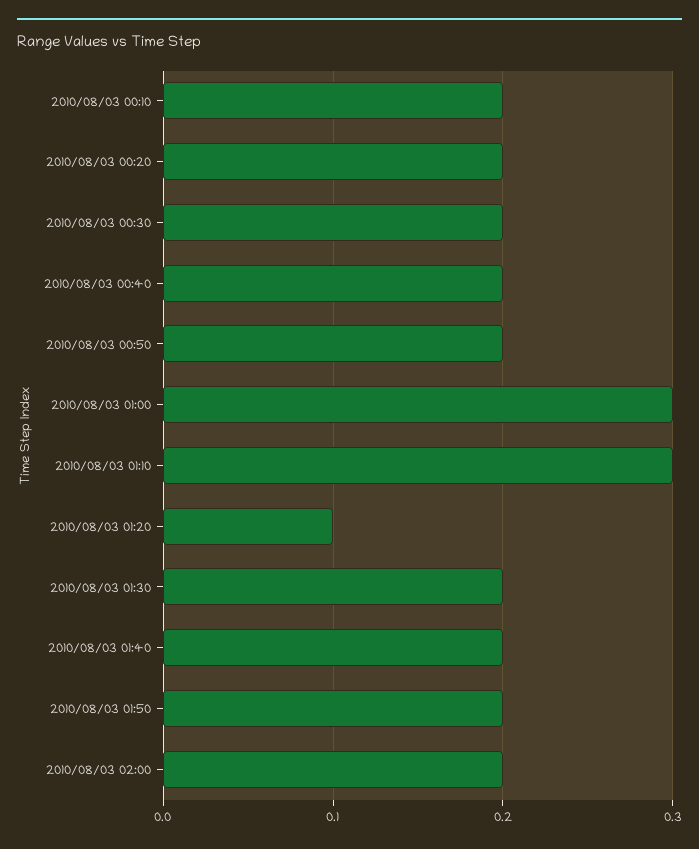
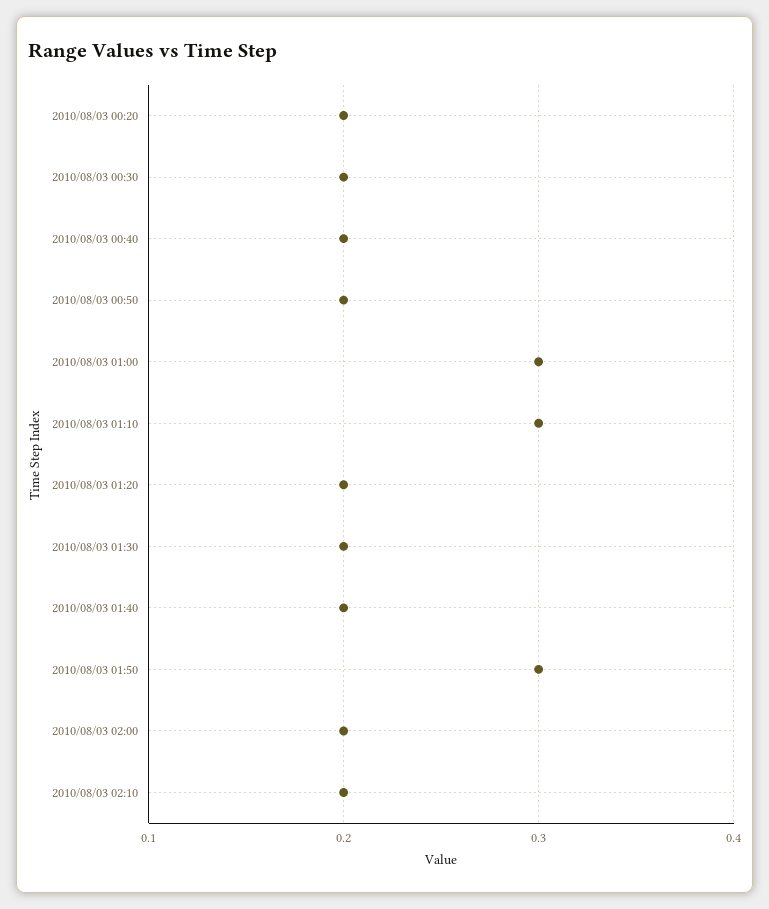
2010/08/03 00:10: 0.2 -> none
2010/08/03 01:20: 0.1 -> 0.2
2010/08/03 01:50: 0.2 -> 0.3
2010/08/03 02:10: none -> 0.2

